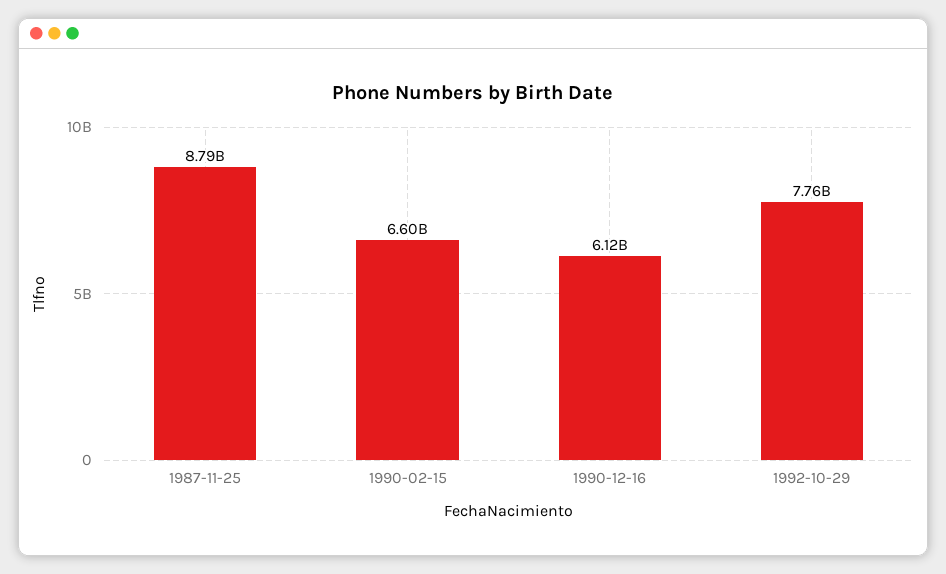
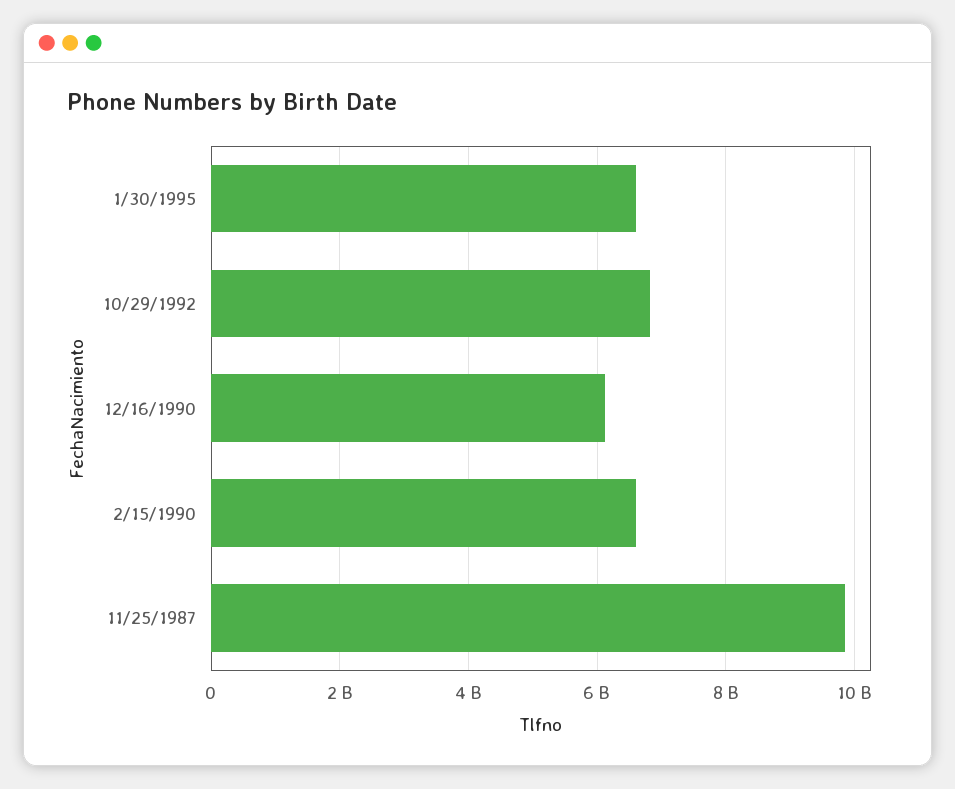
1987-11-25: 8790000000 -> 9800000000
1992-10-29: 7760000000 -> 6800000000
1/30/1995: none -> 6600000000

